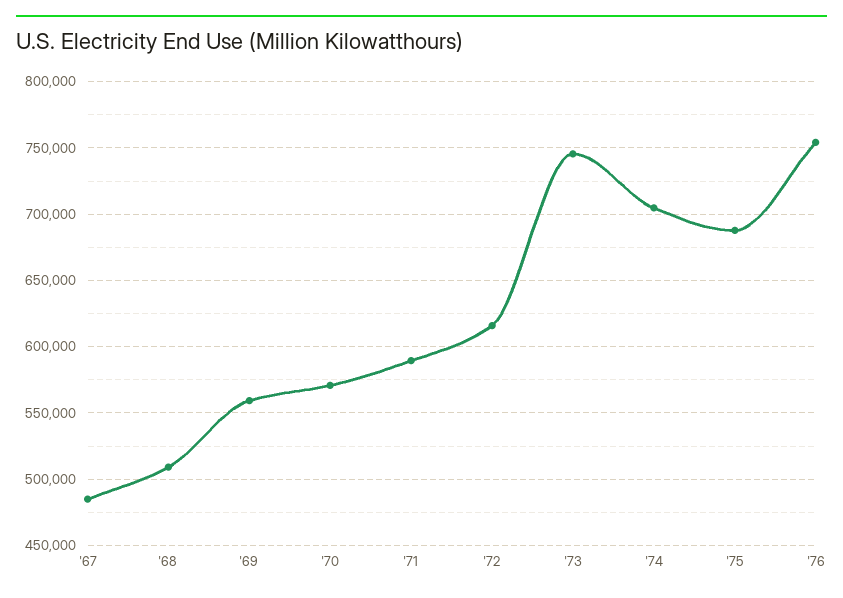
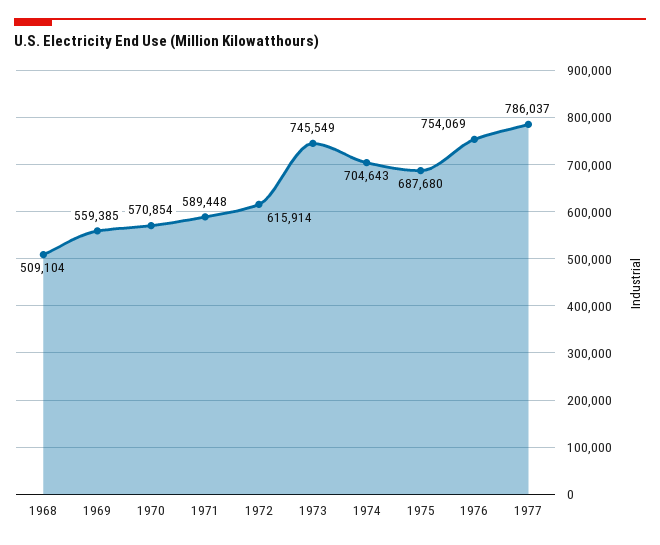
'67: 485000 -> none
1977: none -> 786037

